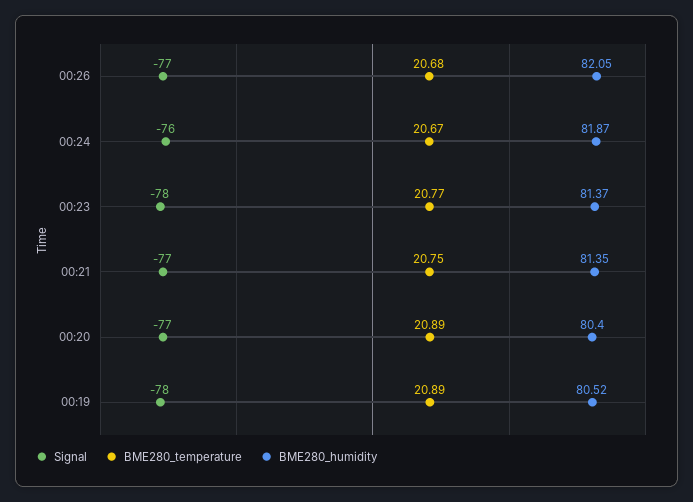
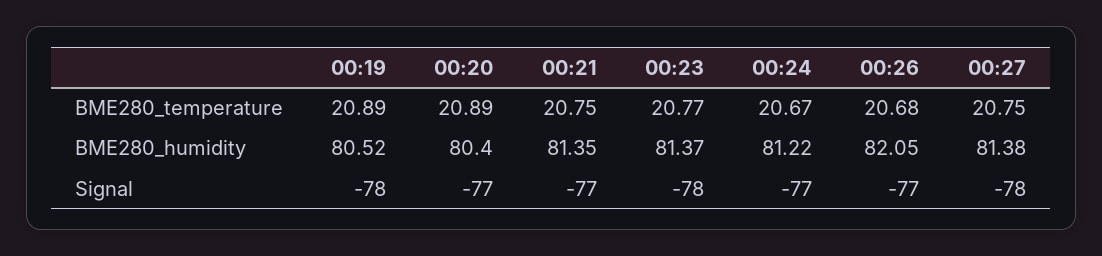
Signal, 00:24: -76 -> -77
BME280_humidity, 00:24: 81.87 -> 81.22
BME280_temperature, 00:27: none -> 20.75
BME280_humidity, 00:27: none -> 81.38
Signal, 00:27: none -> -78

